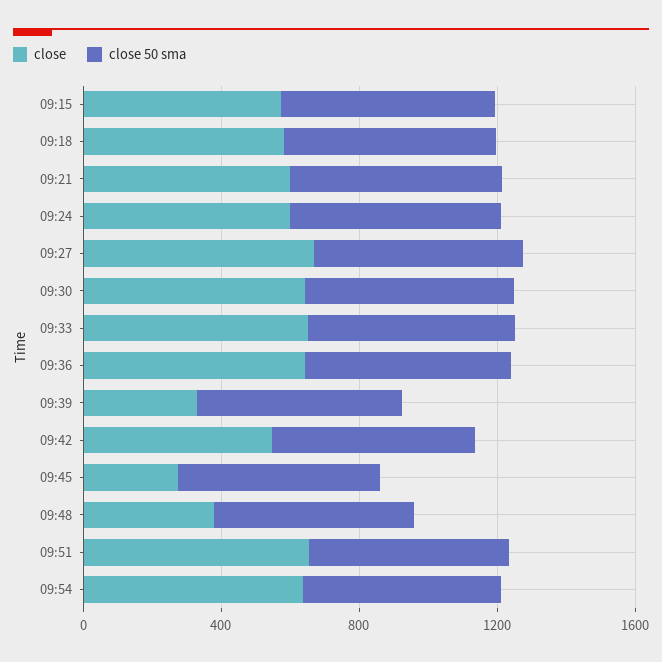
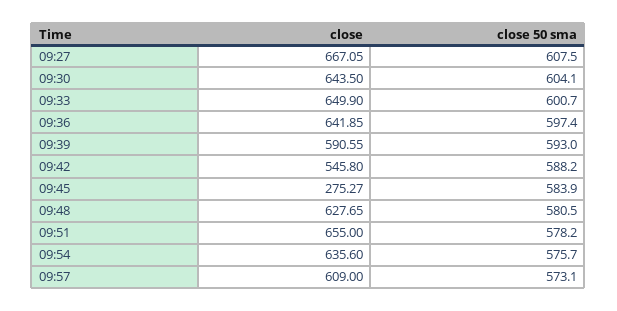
close, 09:15: 600 -> none
close 50 sma, 09:15: 600 -> none
close, 09:18: 600 -> none
close 50 sma, 09:18: 600 -> none
close, 09:21: 600 -> none
close 50 sma, 09:21: 600 -> none
close, 09:24: 600 -> none
close 50 sma, 09:24: 600 -> none
close, 09:39: 300 -> 590.55
close, 09:48: 400 -> 627.65
close, 09:57: none -> 609
close 50 sma, 09:57: none -> 573.1

